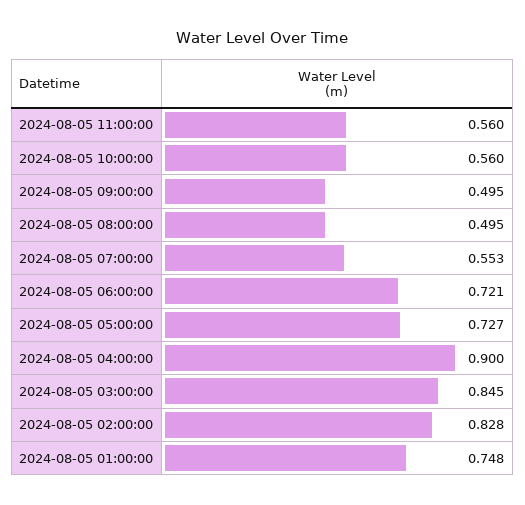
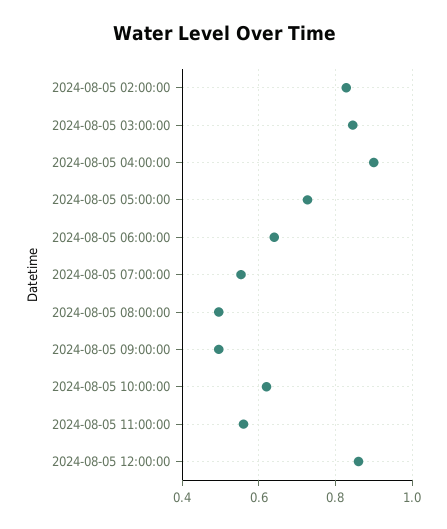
2024-08-05 10:00:00: 0.56 -> 0.62
2024-08-05 06:00:00: 0.721 -> 0.64
2024-08-05 01:00:00: 0.748 -> none
2024-08-05 12:00:00: none -> 0.86

